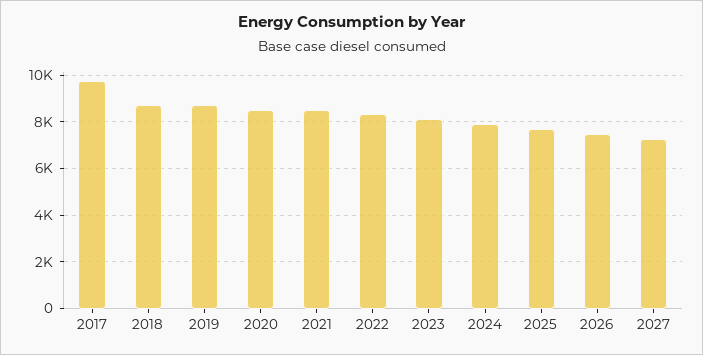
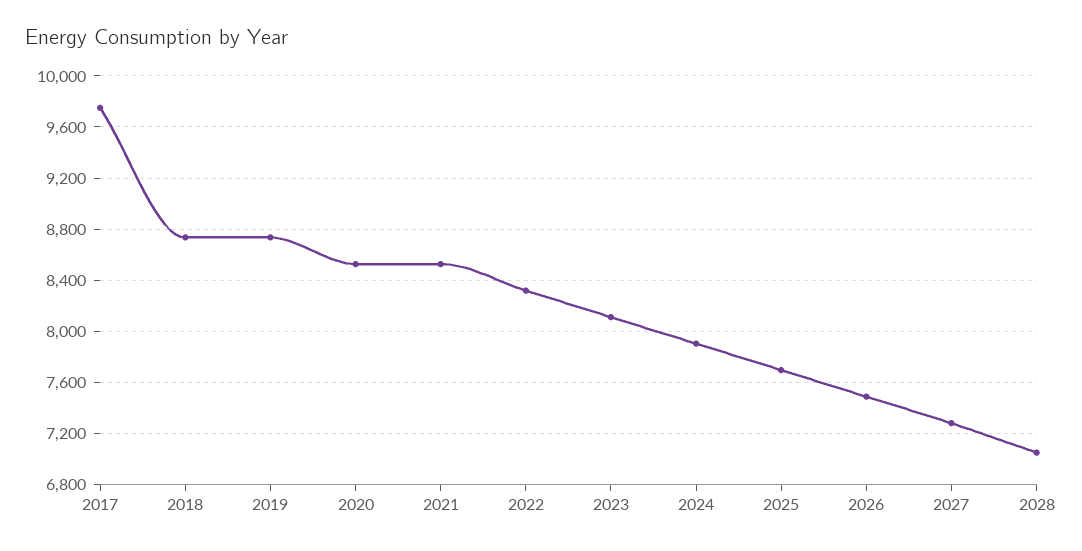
2028: none -> 7050

